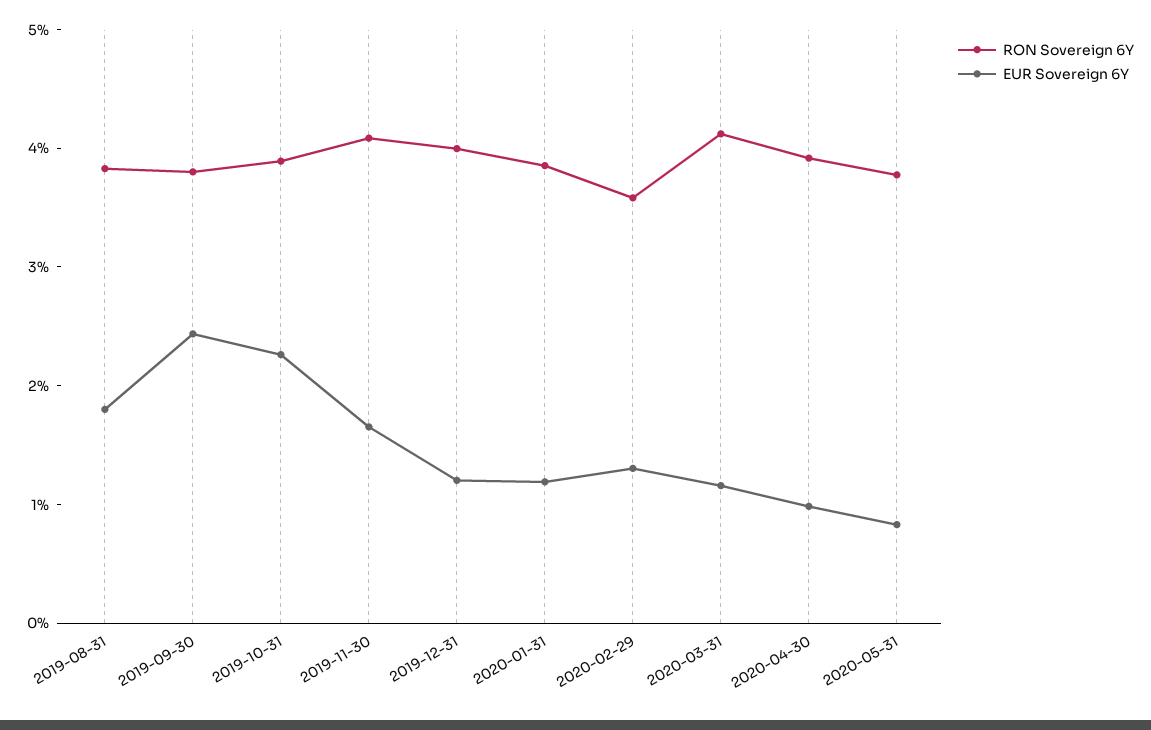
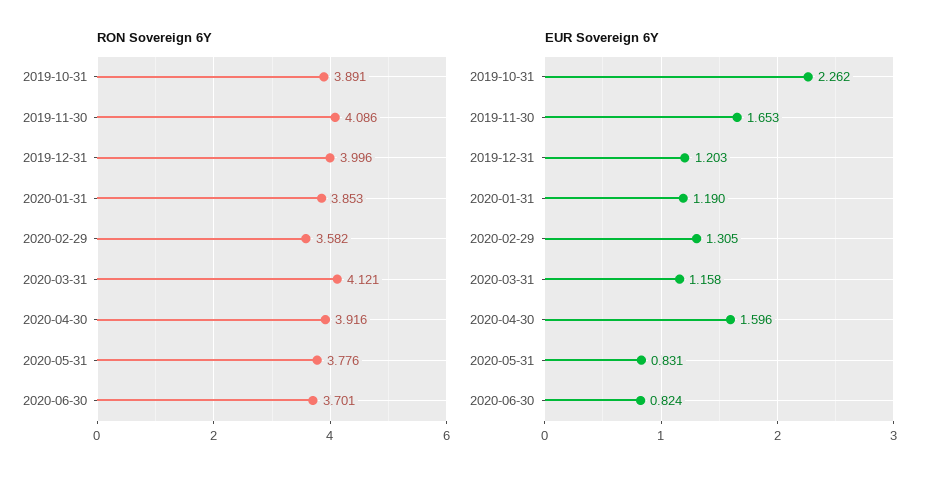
RON Sovereign 6Y, 2019-08-31: 3.8 -> none
EUR Sovereign 6Y, 2019-08-31: 1.8 -> none
RON Sovereign 6Y, 2019-09-30: 3.8 -> none
EUR Sovereign 6Y, 2019-09-30: 2.4 -> none
EUR Sovereign 6Y, 2020-04-30: 1 -> 1.596
RON Sovereign 6Y, 2020-06-30: none -> 3.701
EUR Sovereign 6Y, 2020-06-30: none -> 0.824

